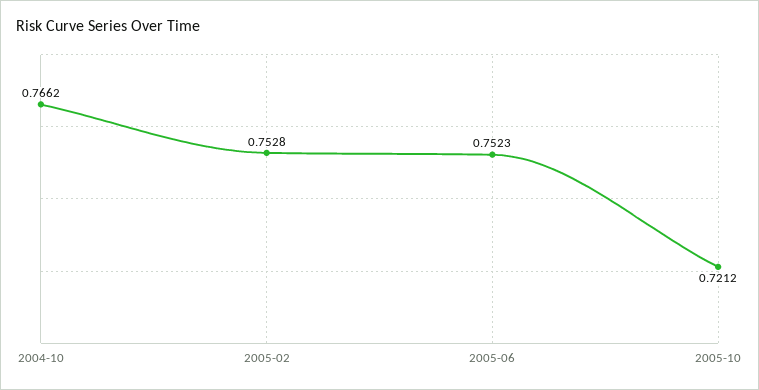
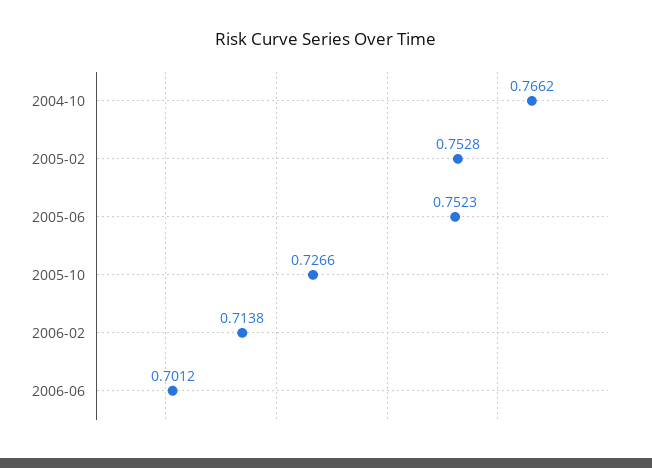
2005-10: 0.7212 -> 0.7266
2006-02: none -> 0.7138
2006-06: none -> 0.7012

